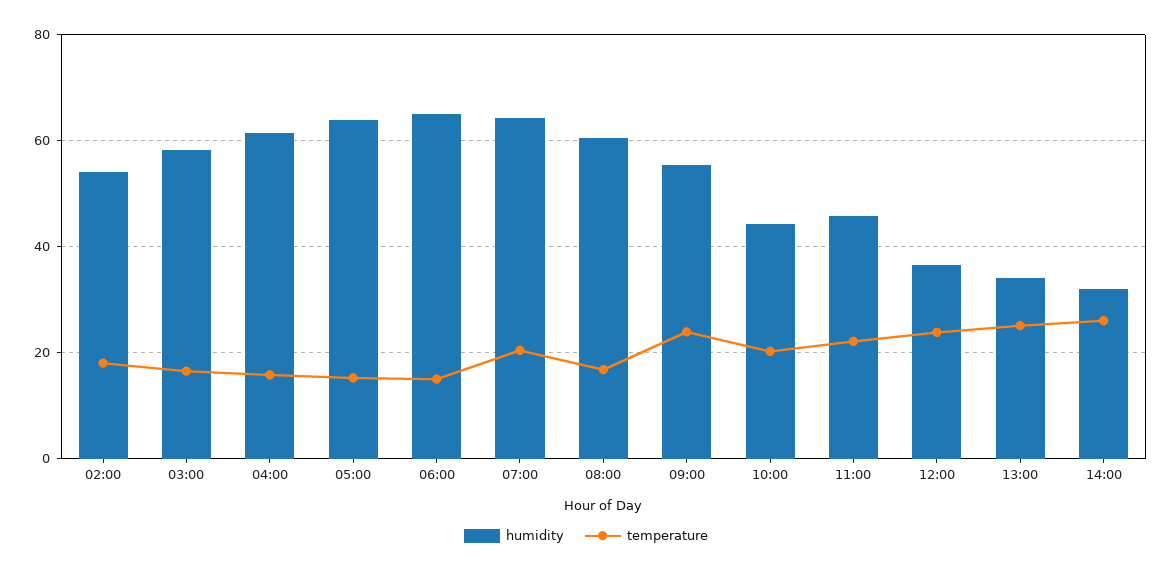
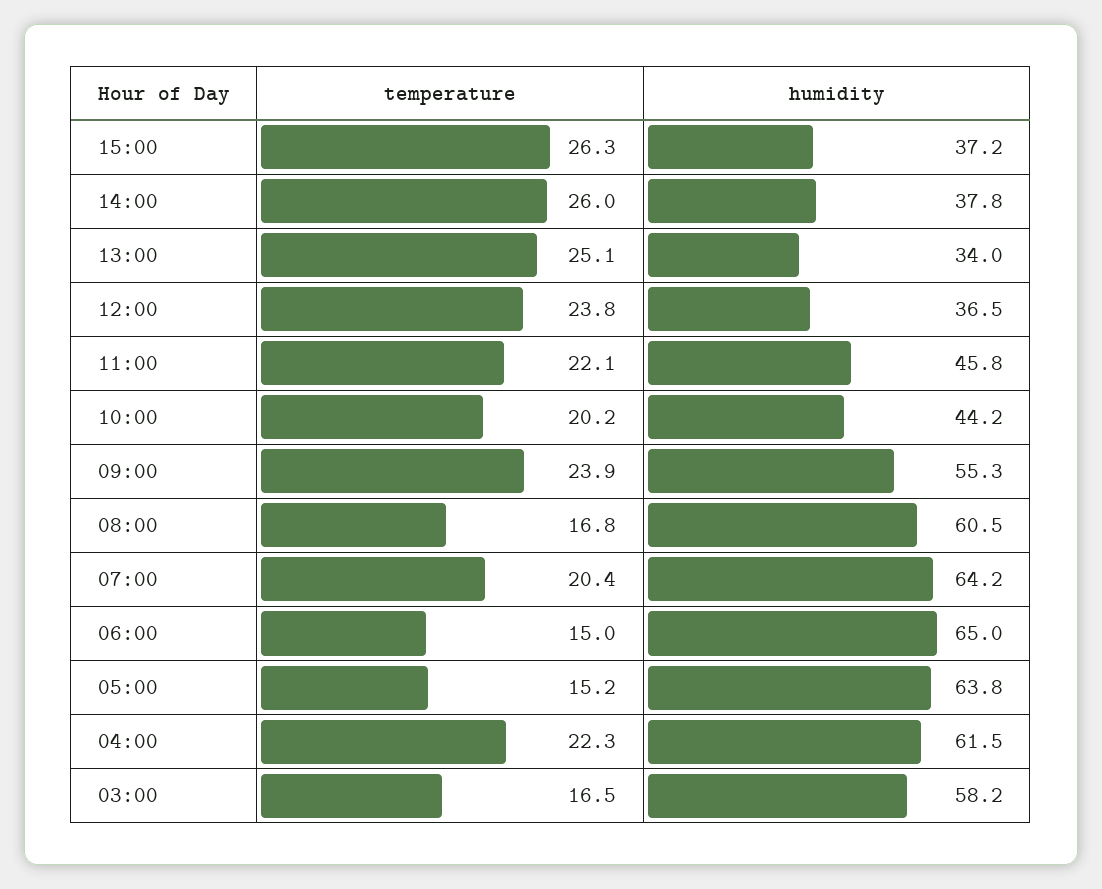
humidity, 02:00: 54 -> none
temperature, 02:00: 18 -> none
temperature, 04:00: 16 -> 22.3
humidity, 14:00: 32 -> 37.8
temperature, 15:00: none -> 26.3
humidity, 15:00: none -> 37.2

